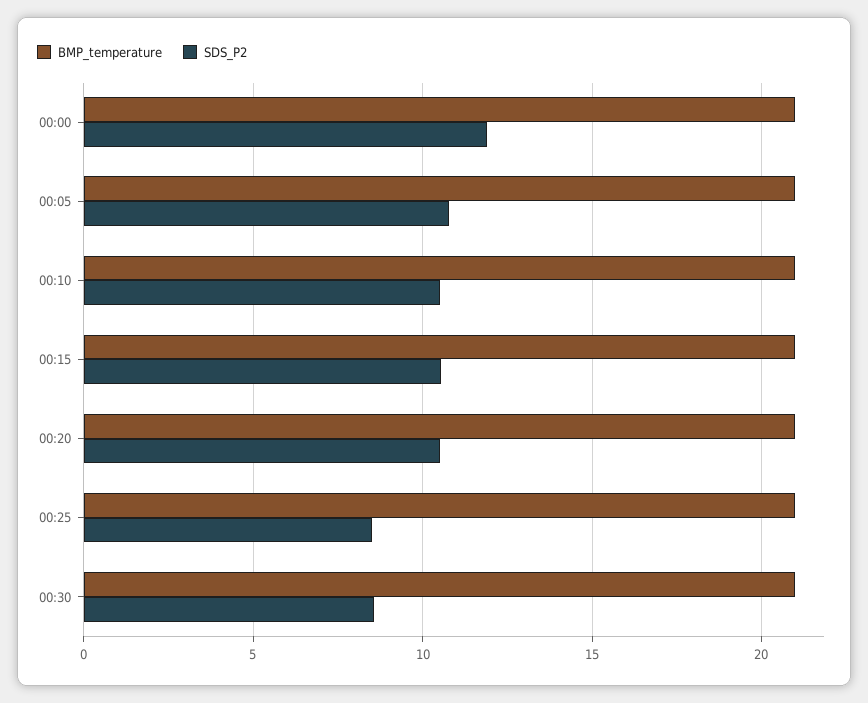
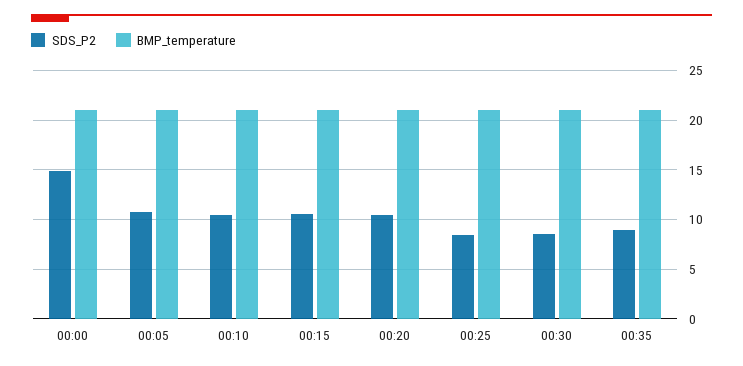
SDS_P2, 00:00: 12 -> 15
SDS_P2, 00:35: none -> 9
BMP_temperature, 00:35: none -> 21

